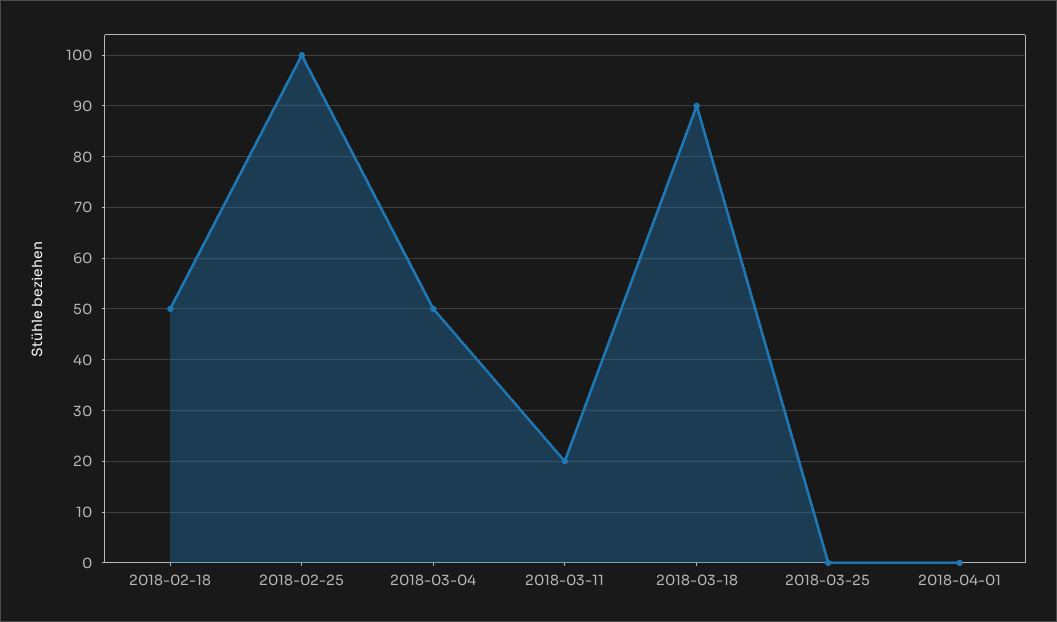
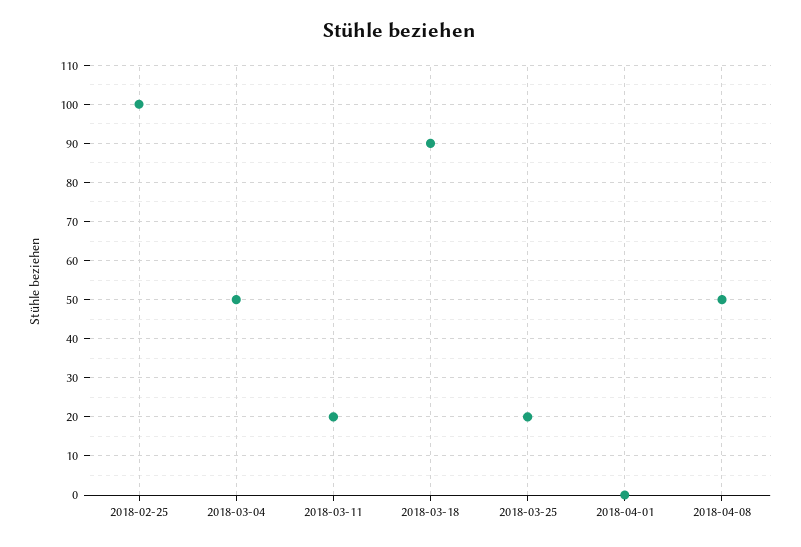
2018-02-18: 50 -> none
2018-03-25: 0 -> 20
2018-04-08: none -> 50

